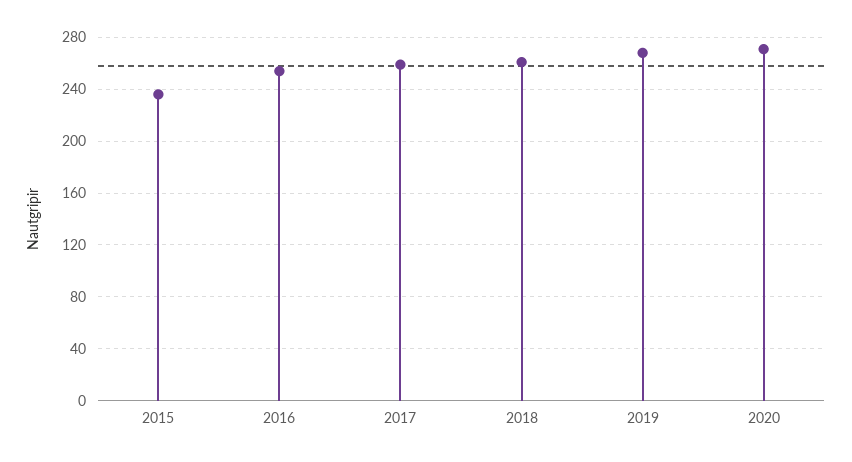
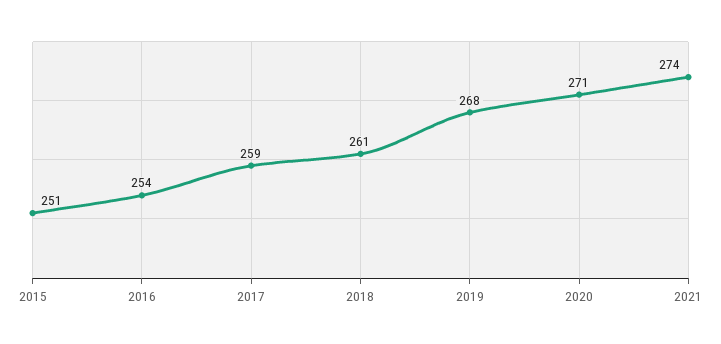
2015: 235 -> 251
2021: none -> 274

